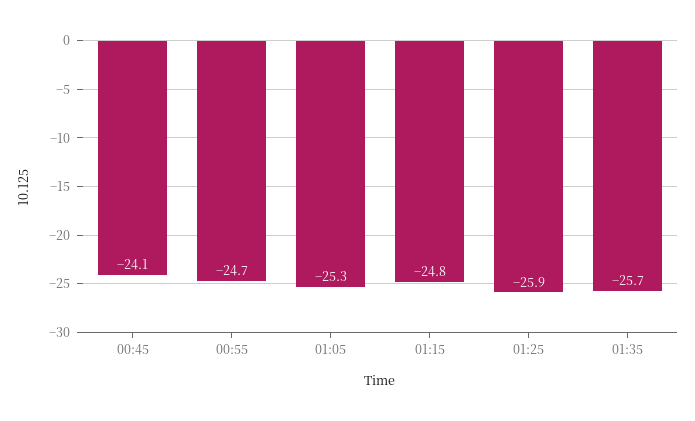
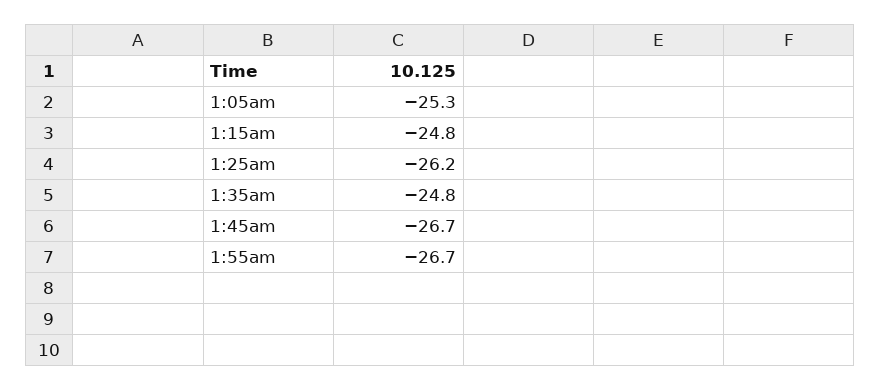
00:45: -24.1 -> none
00:55: -24.7 -> none
01:25: -25.9 -> -26.2
01:35: -25.7 -> -24.8
1:45am: none -> -26.7
1:55am: none -> -26.7

